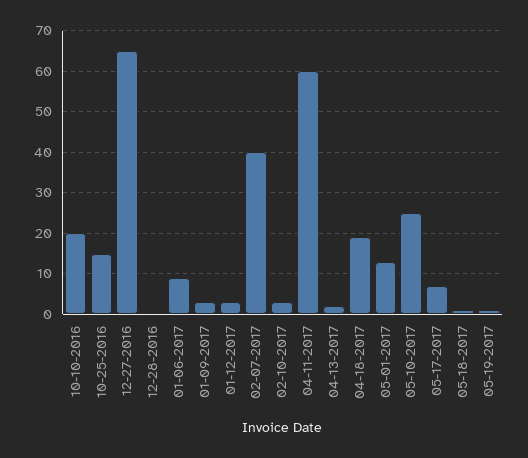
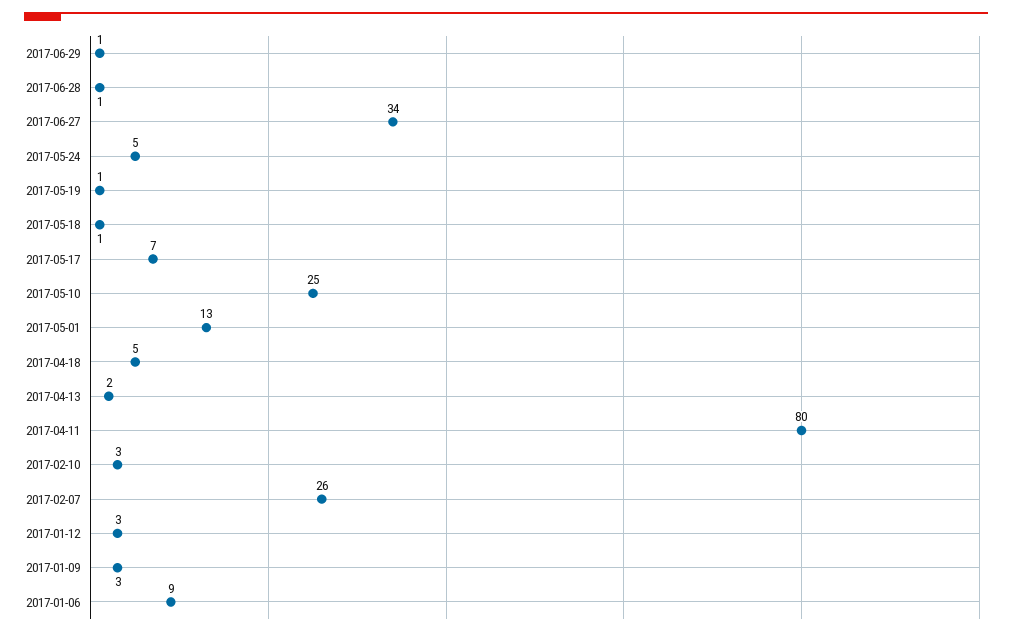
10-10-2016: 20 -> none
10-25-2016: 15 -> none
12-27-2016: 65 -> none
12-28-2016: 0 -> none
02-07-2017: 40 -> 26
04-11-2017: 60 -> 80
04-18-2017: 20 -> 5
2017-06-29: none -> 1
2017-06-28: none -> 1
2017-06-27: none -> 34
2017-05-24: none -> 5

